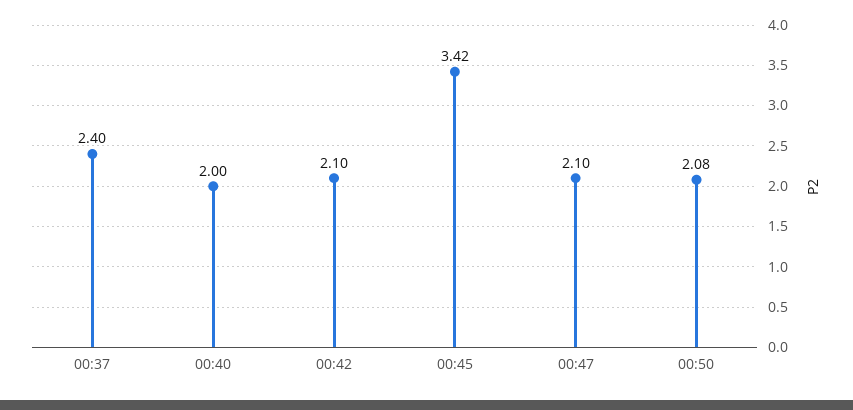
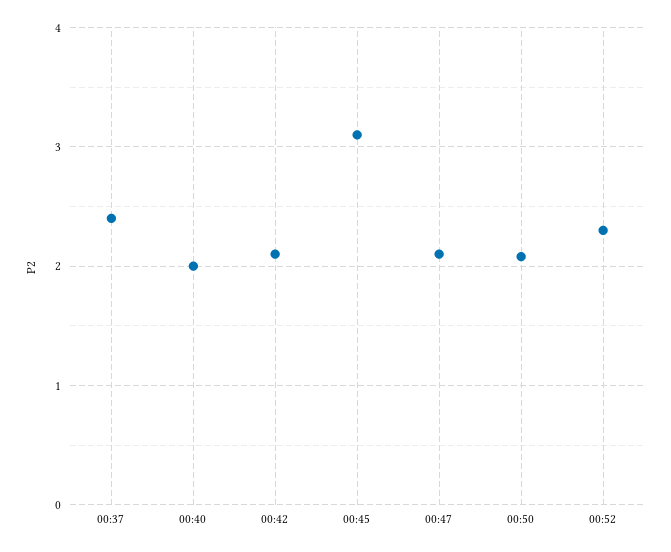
00:45: 3.42 -> 3.1
00:52: none -> 2.3

